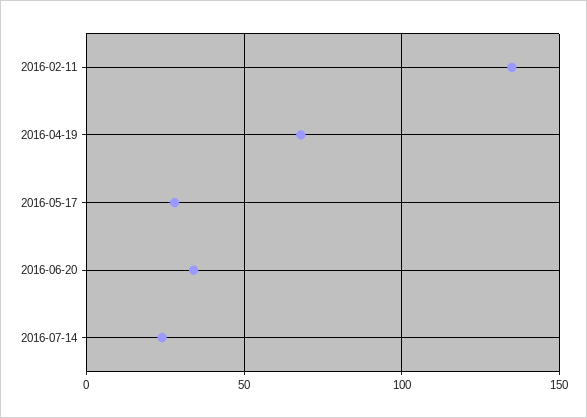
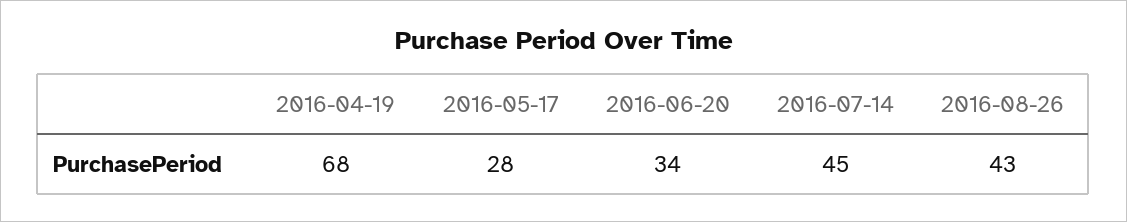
2016-02-11: 135 -> none
2016-07-14: 25 -> 45
2016-08-26: none -> 43

